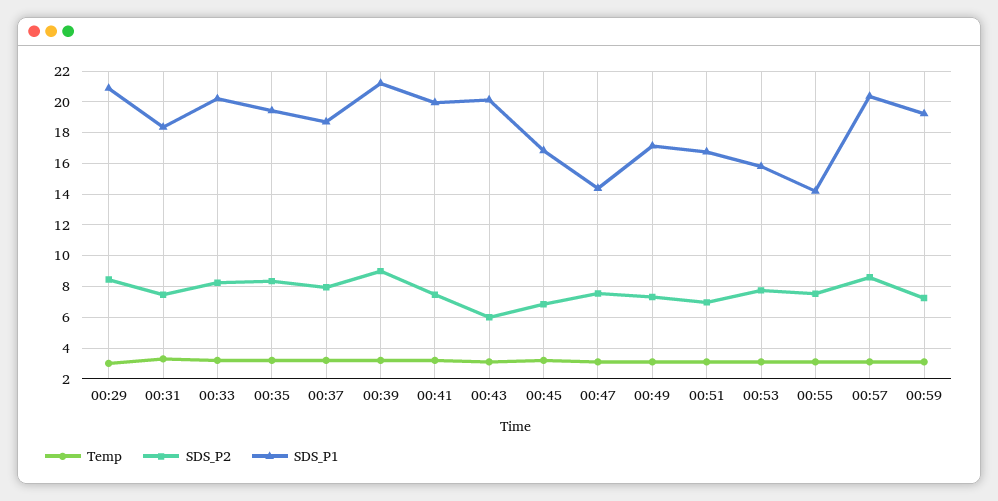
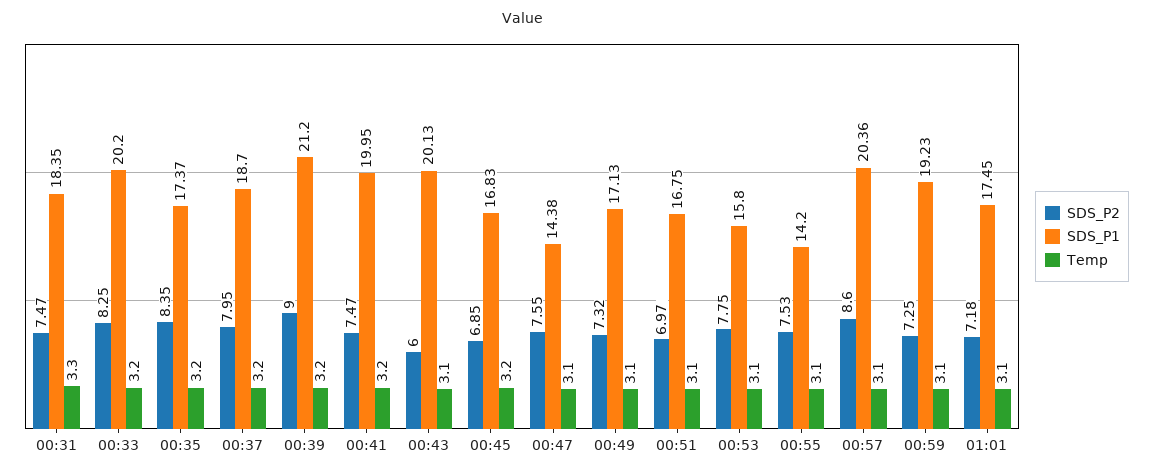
Temp, 00:29: 3 -> none
SDS_P2, 00:29: 8.5 -> none
SDS_P1, 00:29: 21 -> none
SDS_P1, 00:35: 19.5 -> 17.37
SDS_P2, 01:01: none -> 7.18
SDS_P1, 01:01: none -> 17.45
Temp, 01:01: none -> 3.1

